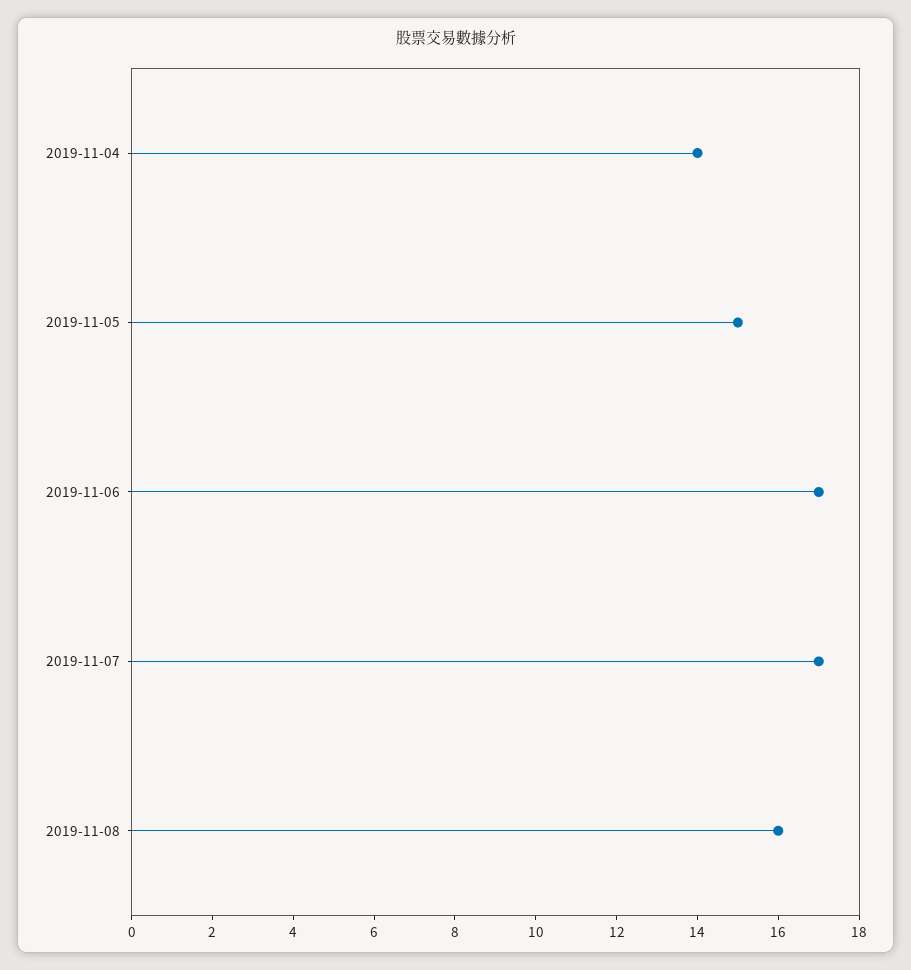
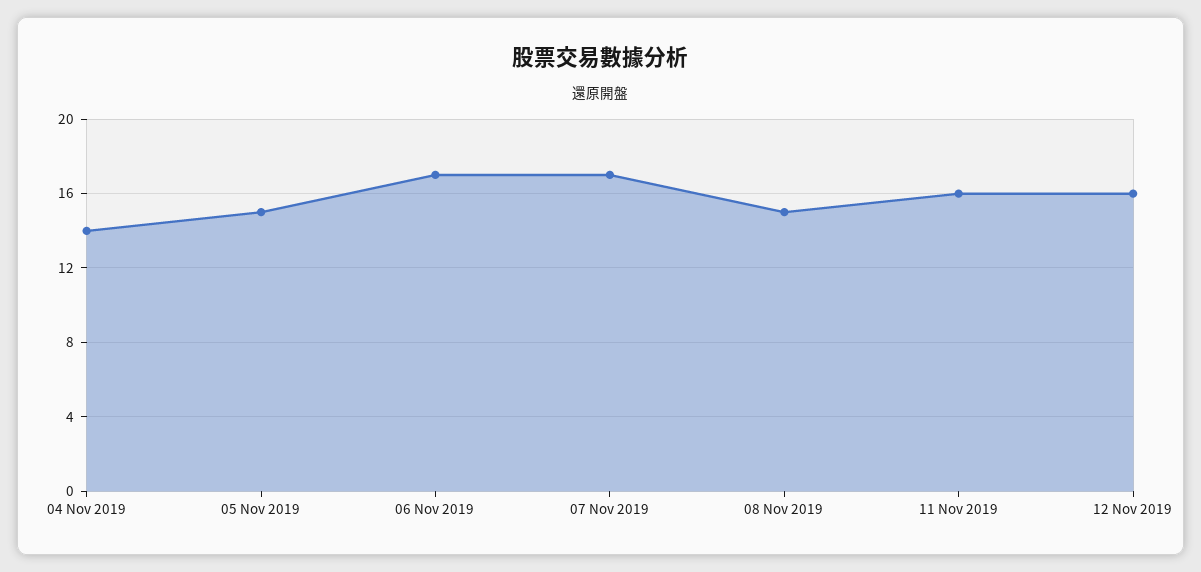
2019-11-08: 16 -> 15
11 Nov 2019: none -> 16
12 Nov 2019: none -> 16

